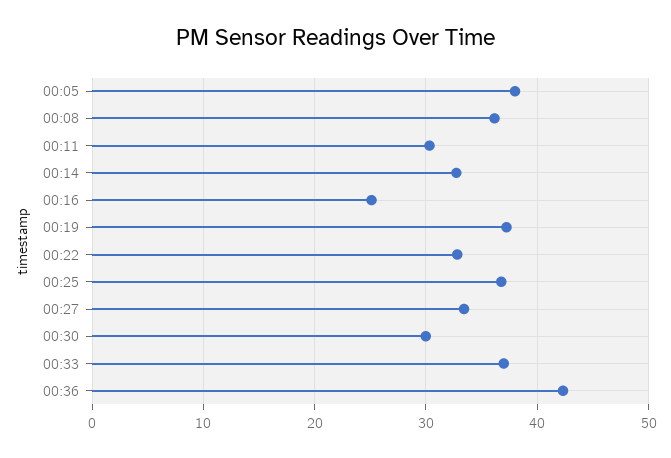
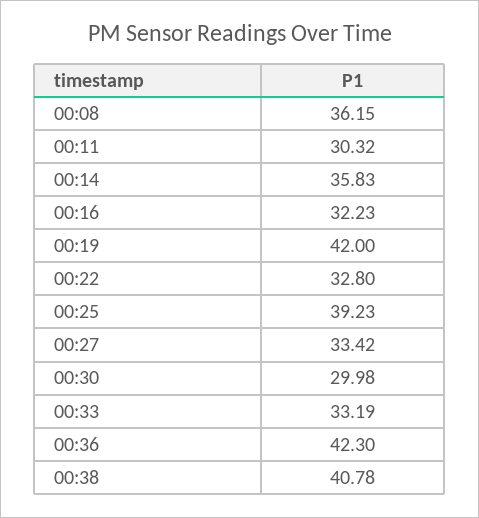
00:05: 38 -> none
00:14: 33 -> 35.83
00:16: 25 -> 32.23
00:19: 37 -> 42
00:25: 37 -> 39.23
00:33: 37 -> 33.19
00:38: none -> 40.78

